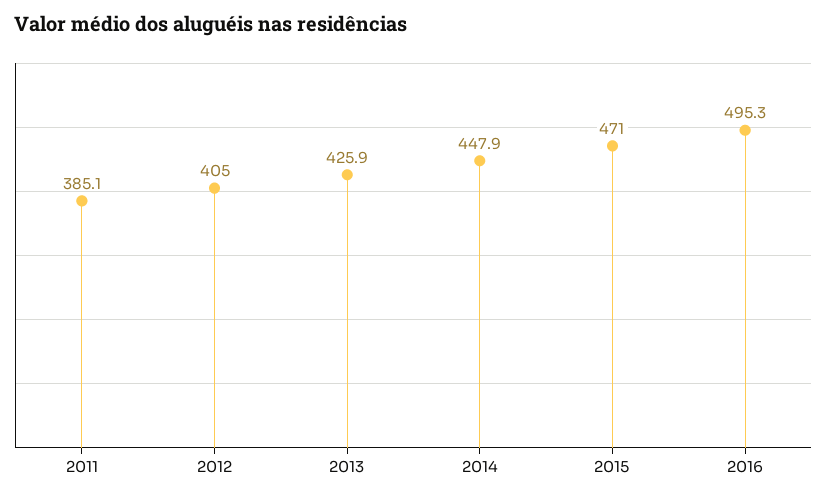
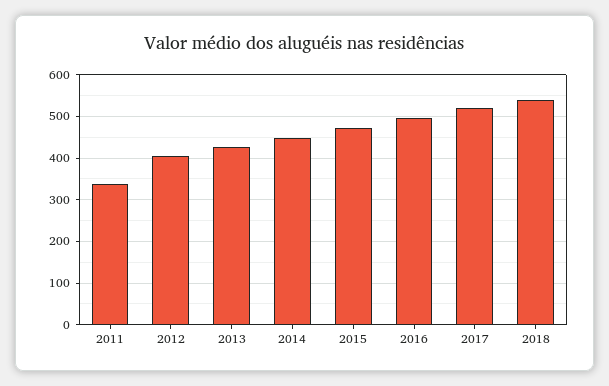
2011: 385.1 -> 340
2017: none -> 520
2018: none -> 540

